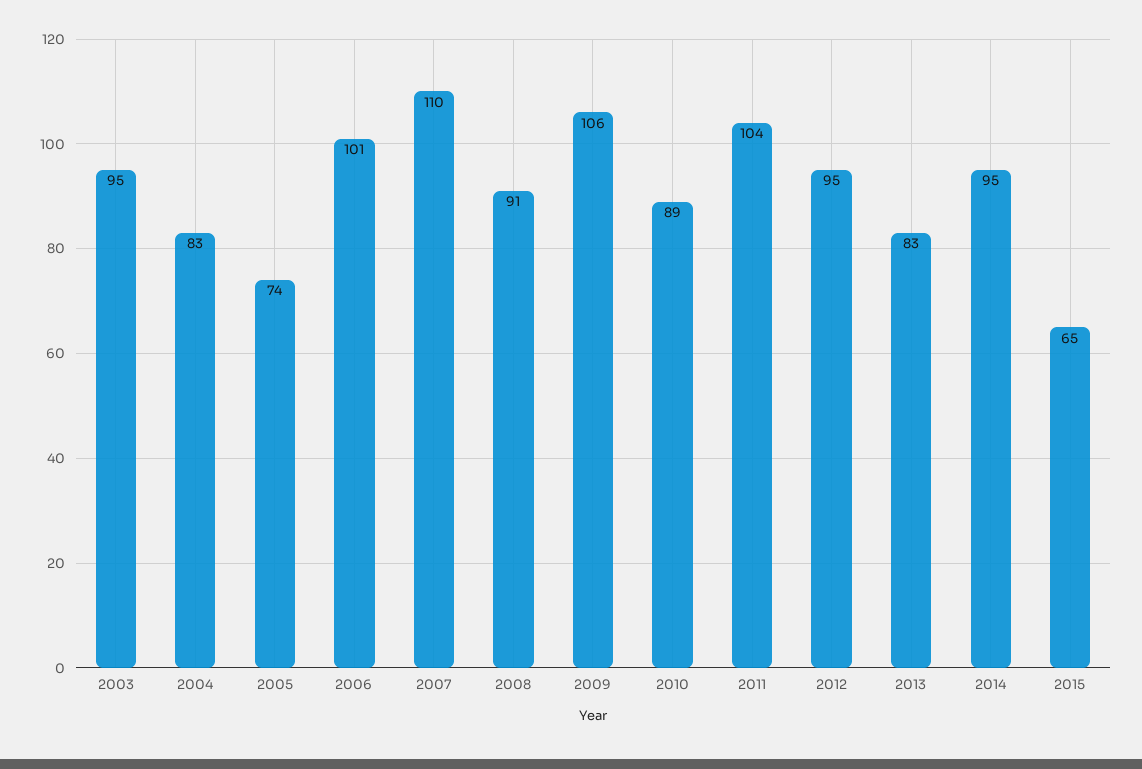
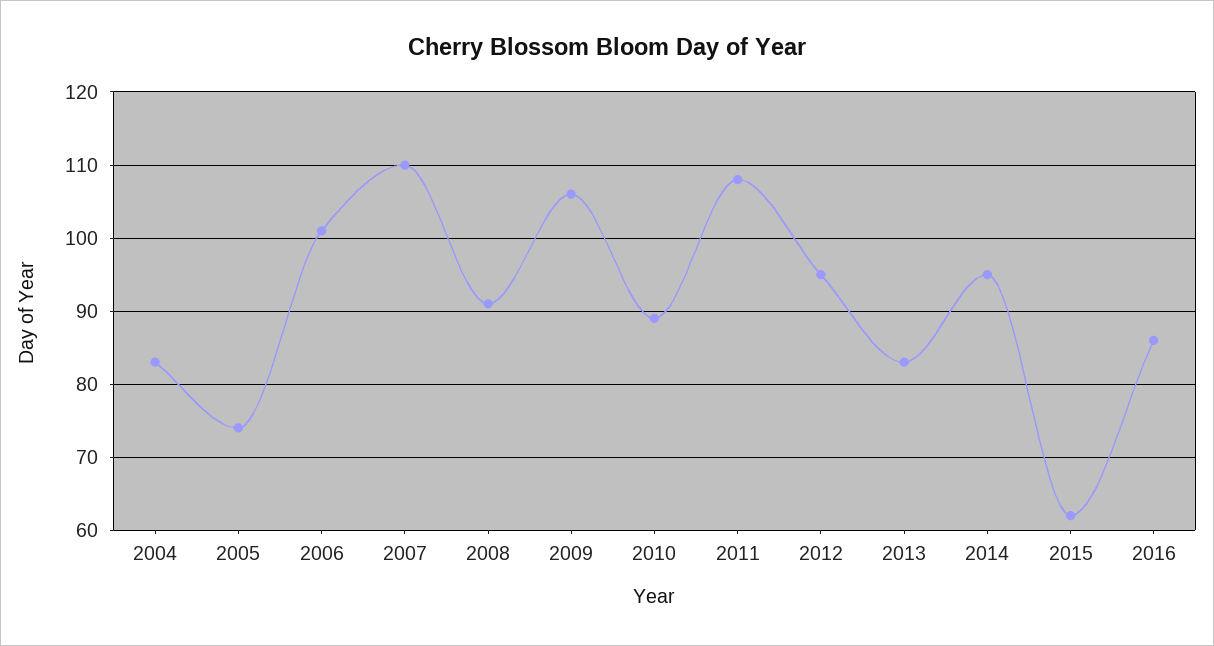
2003: 95 -> none
2011: 104 -> 108
2015: 65 -> 62
2016: none -> 86

